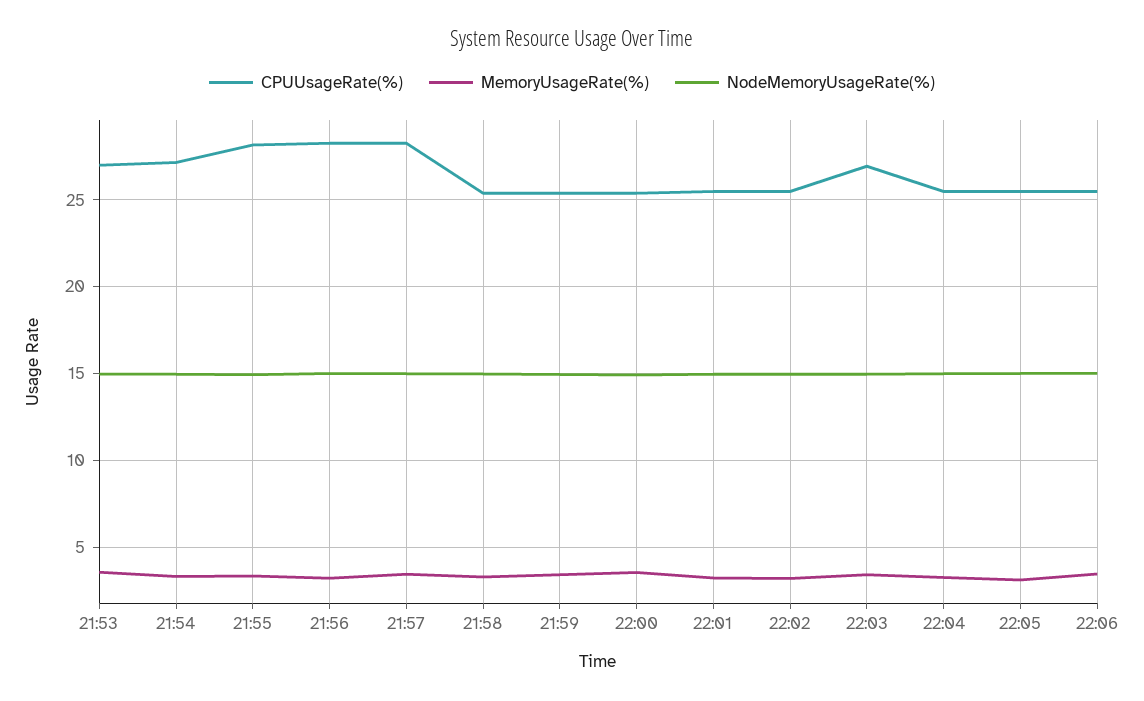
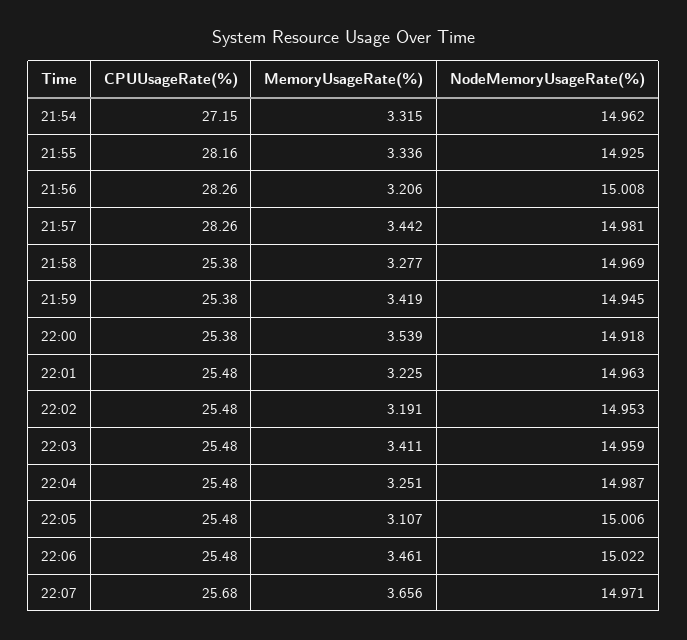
CPUUsageRate(%), 21:53: 27 -> none
MemoryUsageRate(%), 21:53: 3.5 -> none
NodeMemoryUsageRate(%), 21:53: 15 -> none
CPUUsageRate(%), 22:03: 27 -> 25.48
CPUUsageRate(%), 22:07: none -> 25.68
MemoryUsageRate(%), 22:07: none -> 3.656
NodeMemoryUsageRate(%), 22:07: none -> 14.971

